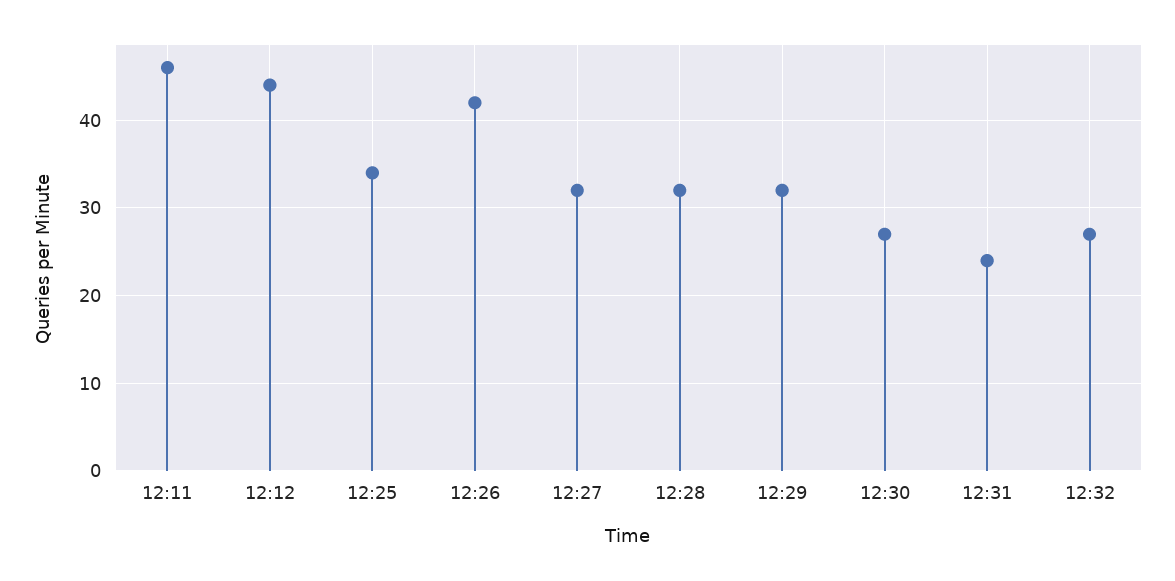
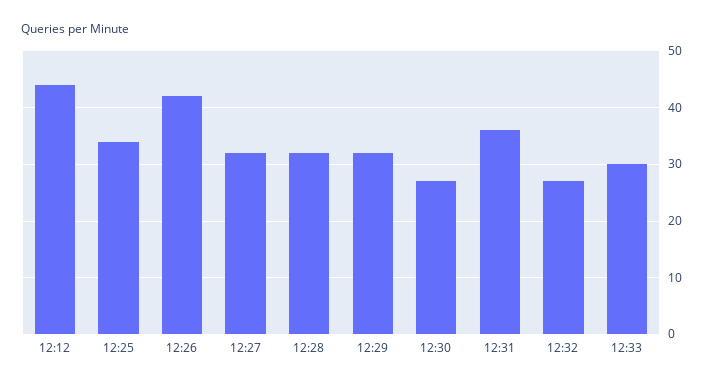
12:11: 46 -> none
12:31: 24 -> 35
12:33: none -> 30

